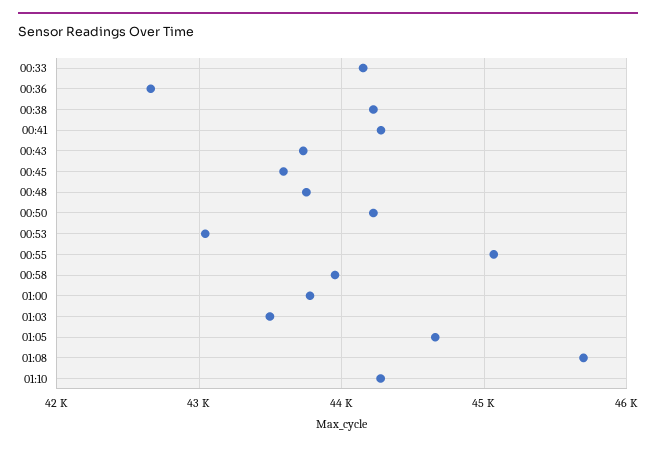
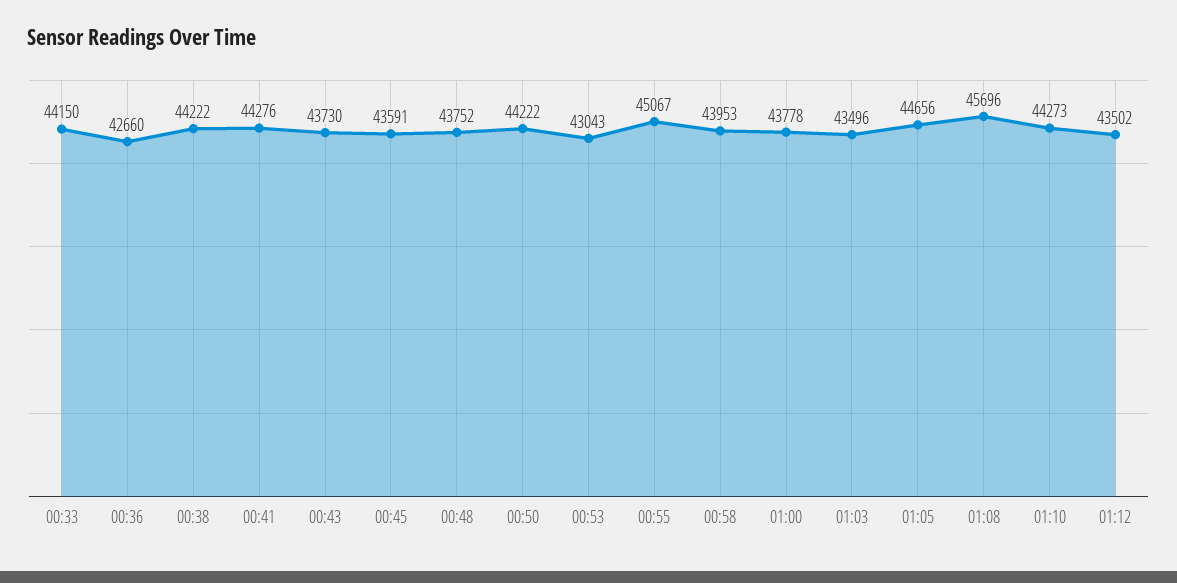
01:12: none -> 43502

